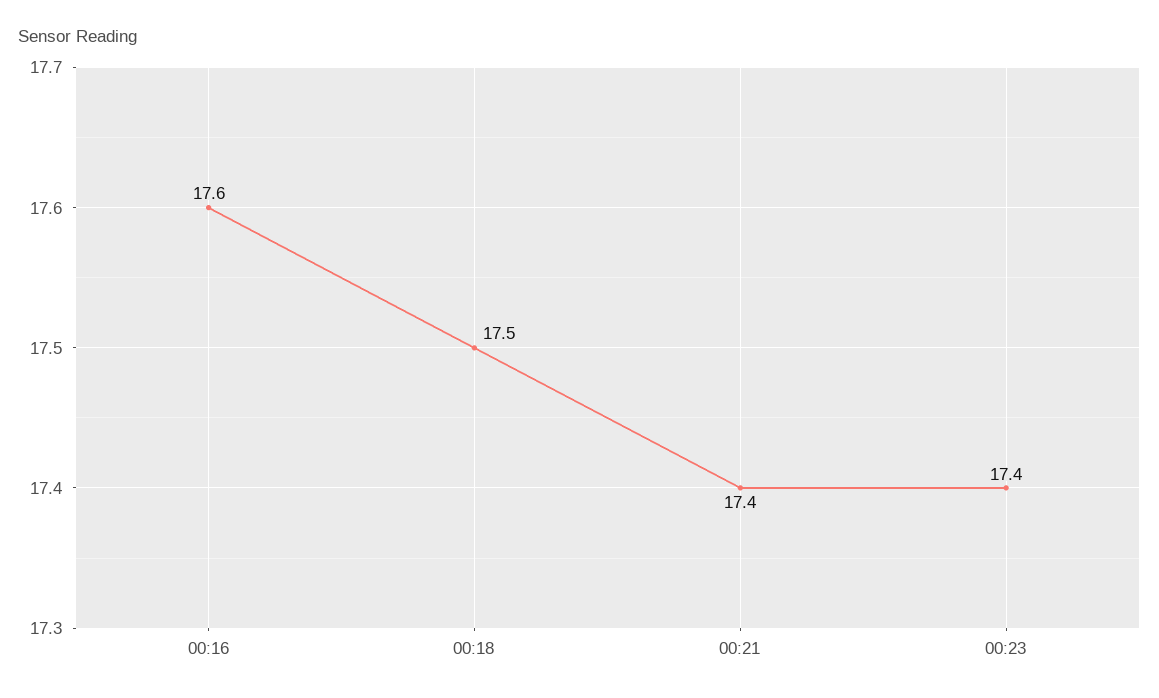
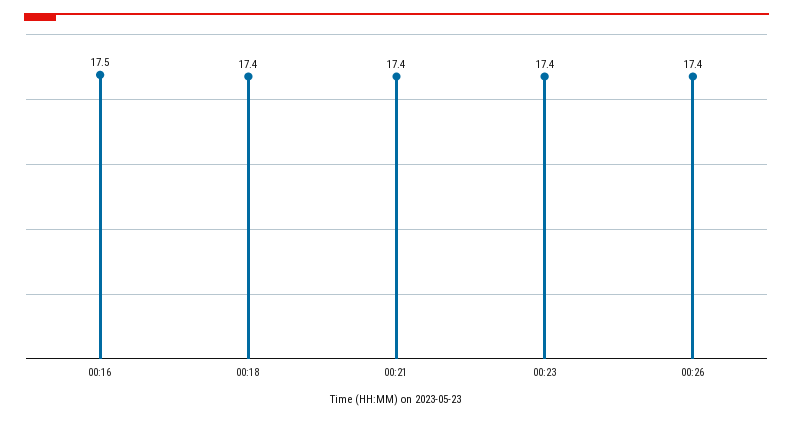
00:16: 17.6 -> 17.5
00:18: 17.5 -> 17.4
00:26: none -> 17.4

